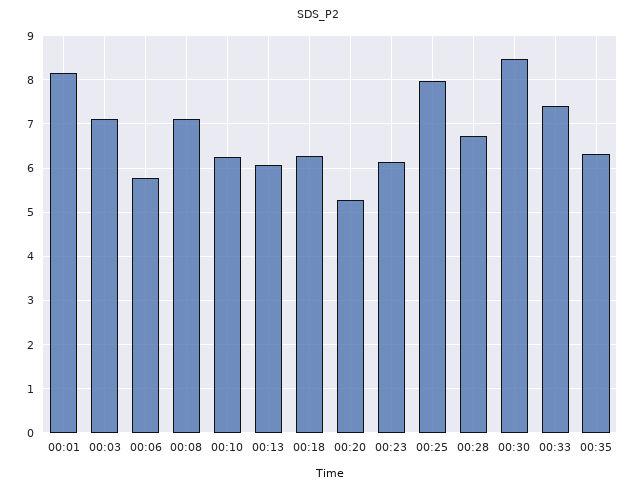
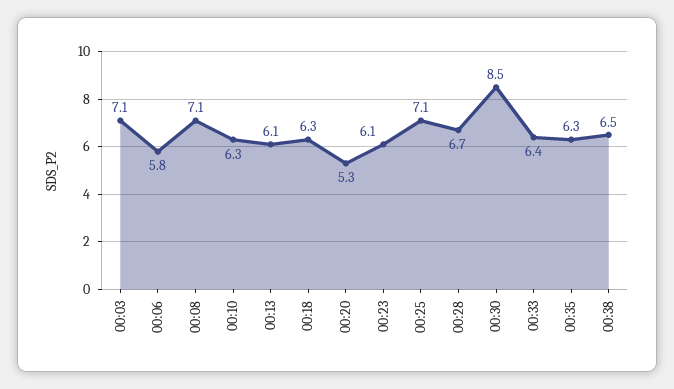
00:01: 8.2 -> none
00:25: 8 -> 7.1
00:33: 7.4 -> 6.4
00:38: none -> 6.5

